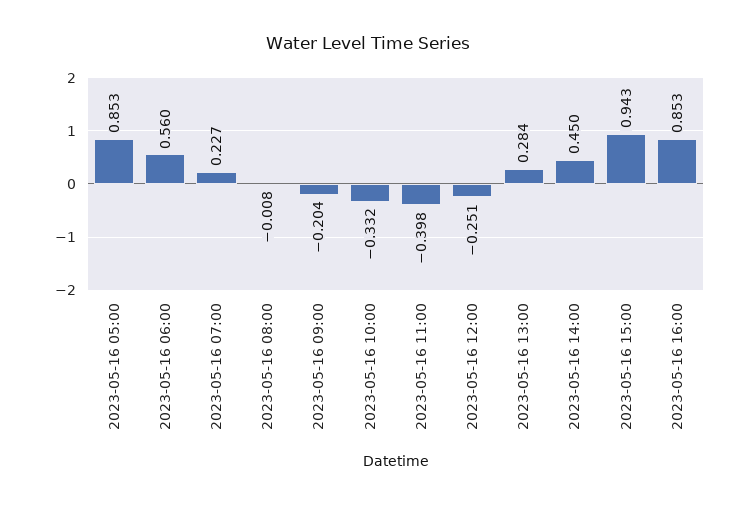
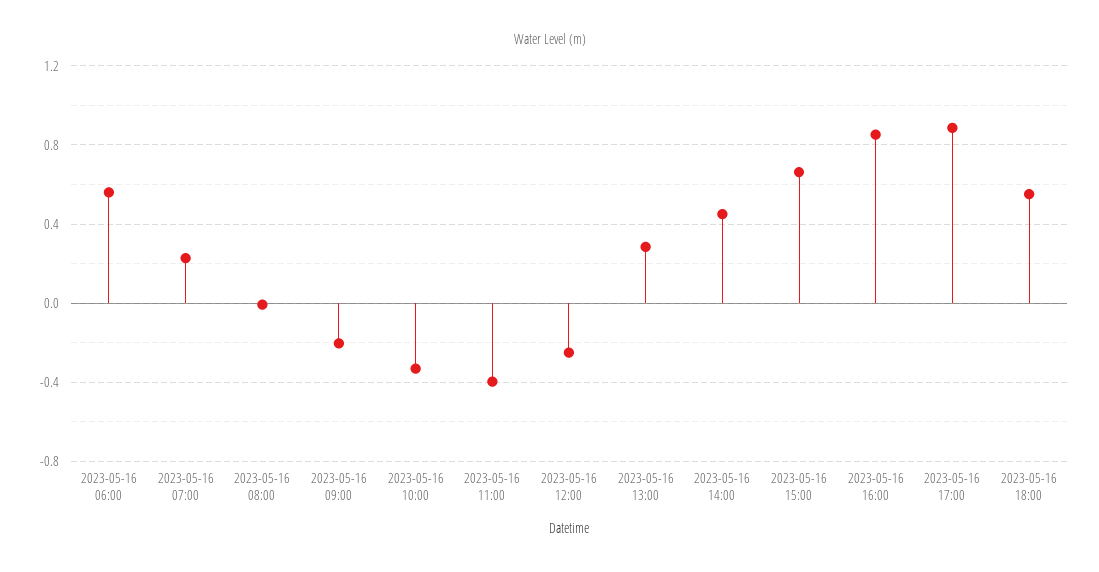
2023-05-16 05:00: 0.853 -> none
2023-05-16 15:00: 0.943 -> 0.65
2023-05-16 17:00: none -> 0.9
2023-05-16 18:00: none -> 0.55

